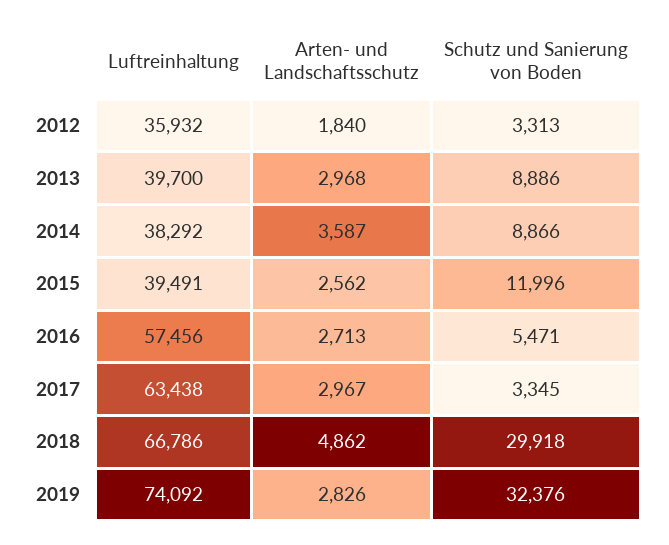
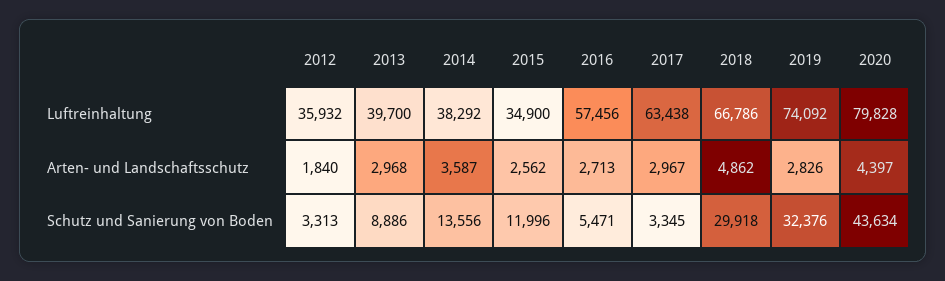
Schutz und Sanierung von Boden, 2014: 8866 -> 13556
Luftreinhaltung, 2015: 39491 -> 34900
Luftreinhaltung, 2020: none -> 79828
Arten- und Landschaftsschutz, 2020: none -> 4397
Schutz und Sanierung von Boden, 2020: none -> 43634

